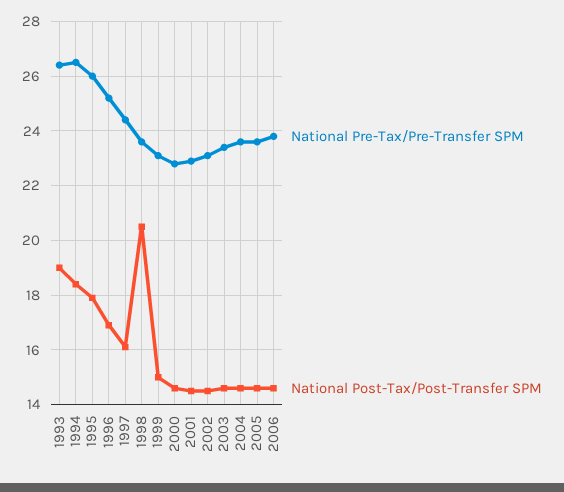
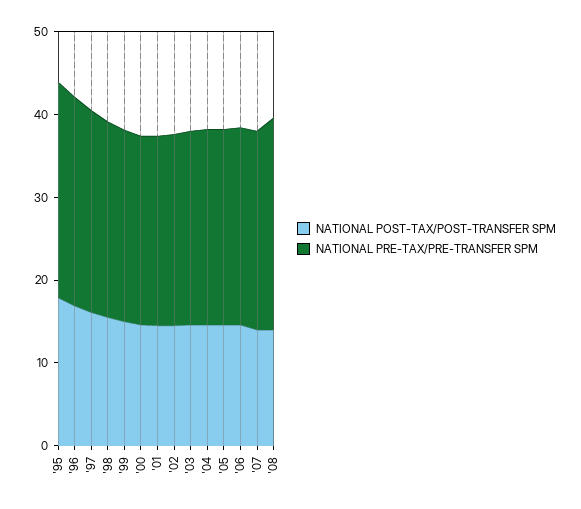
National Pre-Tax/Pre-Transfer SPM, 1993: 26.5 -> none
National Post-Tax/Post-Transfer SPM, 1993: 19 -> none
National Pre-Tax/Pre-Transfer SPM, 1994: 26.5 -> none
National Post-Tax/Post-Transfer SPM, 1994: 18.5 -> none
National Post-Tax/Post-Transfer SPM, 1998: 20.5 -> 16
National Post-Tax/Post-Transfer SPM, '07: none -> 14
National Pre-Tax/Pre-Transfer SPM, '07: none -> 24
National Post-Tax/Post-Transfer SPM, '08: none -> 14
National Pre-Tax/Pre-Transfer SPM, '08: none -> 26

